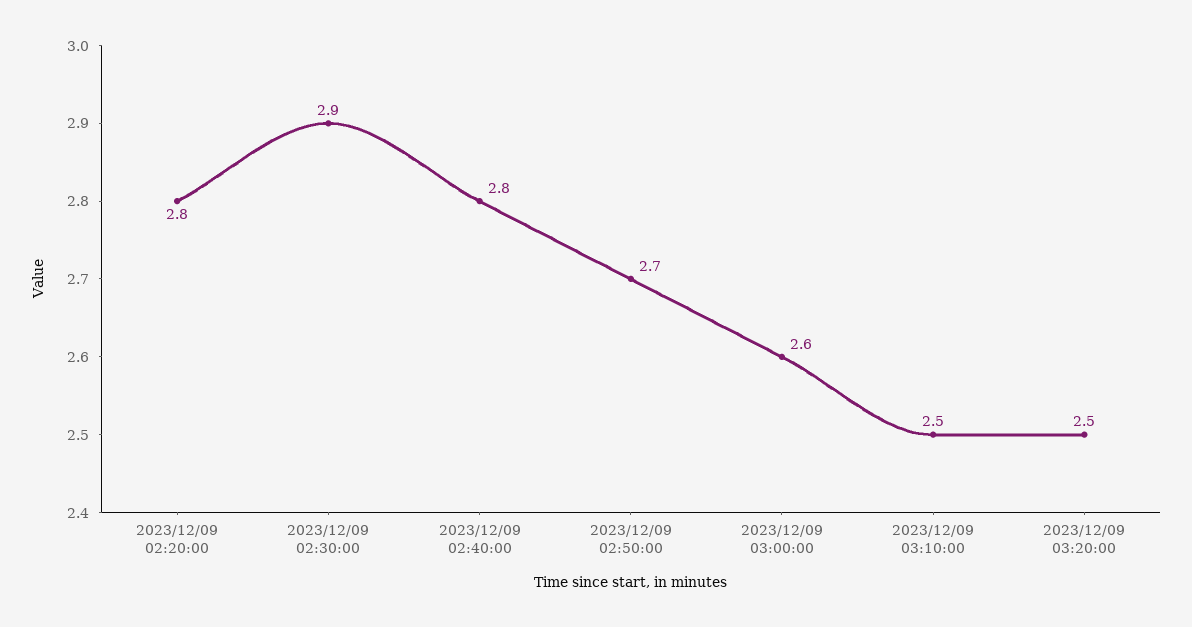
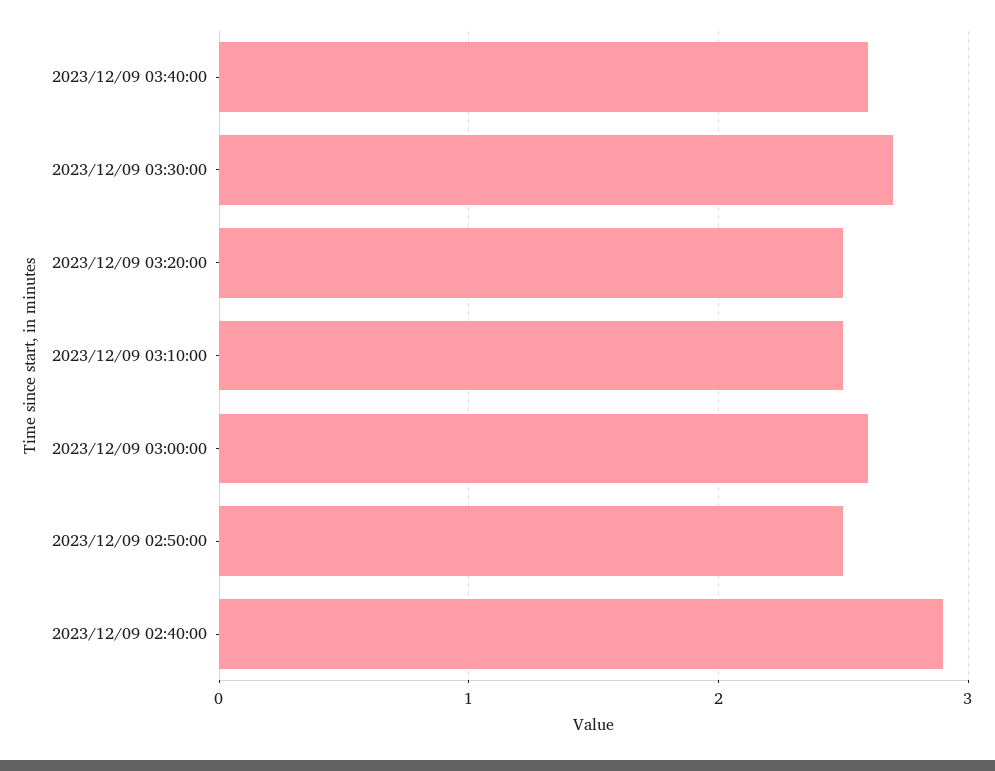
2023/12/09 02:20:00: 2.8 -> none
2023/12/09 02:30:00: 2.9 -> none
2023/12/09 02:40:00: 2.8 -> 2.9
2023/12/09 02:50:00: 2.7 -> 2.5
2023/12/09 03:40:00: none -> 2.6
2023/12/09 03:30:00: none -> 2.7

